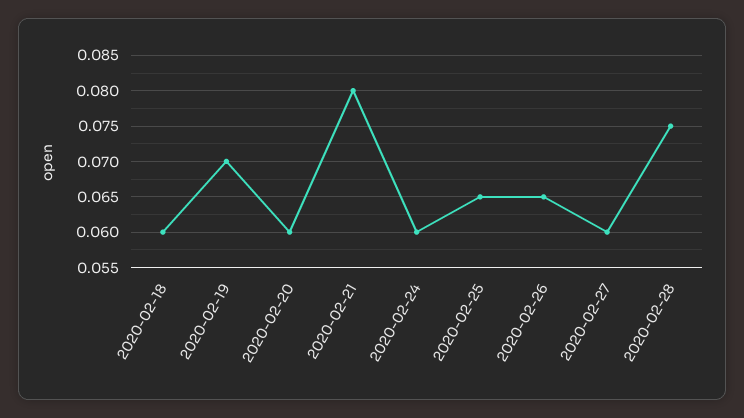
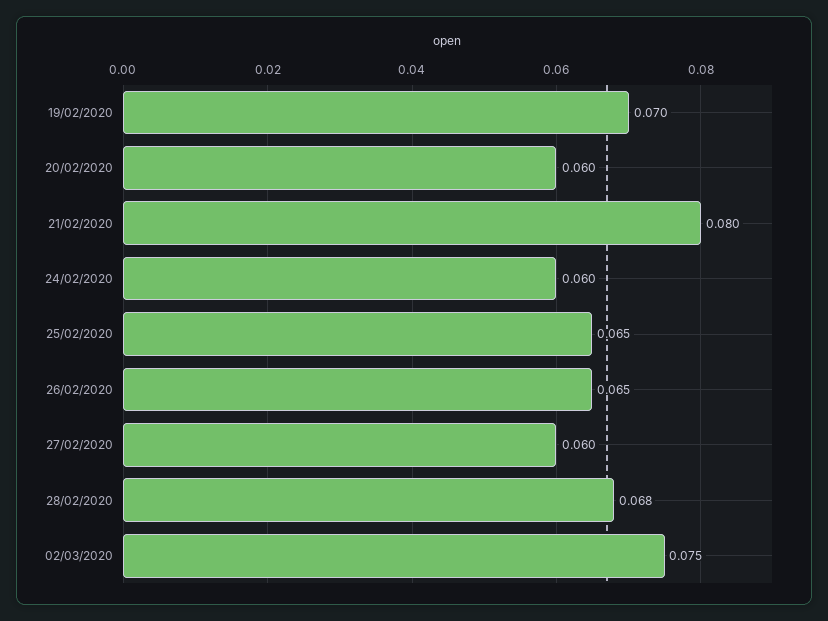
2020-02-18: 0.06 -> none
2020-02-28: 0.075 -> 0.068
02/03/2020: none -> 0.075

